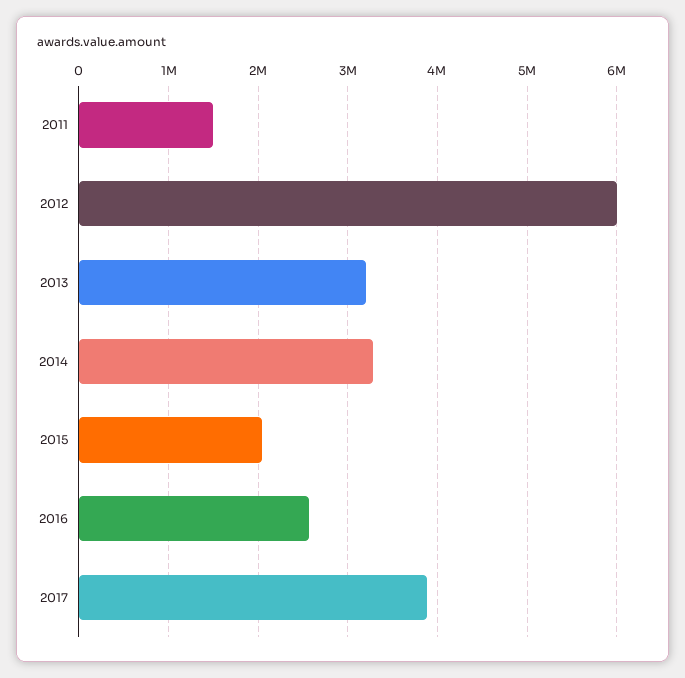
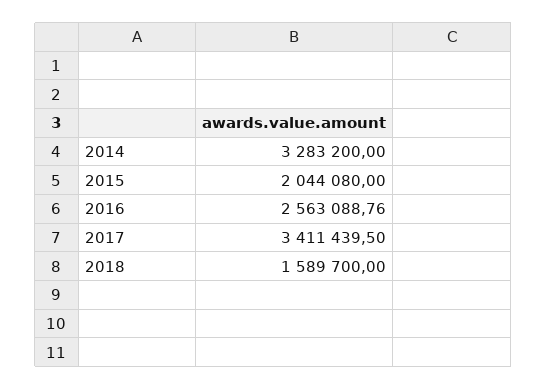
2011: 1500000 -> none
2012: 6000000 -> none
2013: 3200000 -> none
2017: 3900000 -> 3411439.5
2018: none -> 1589700

